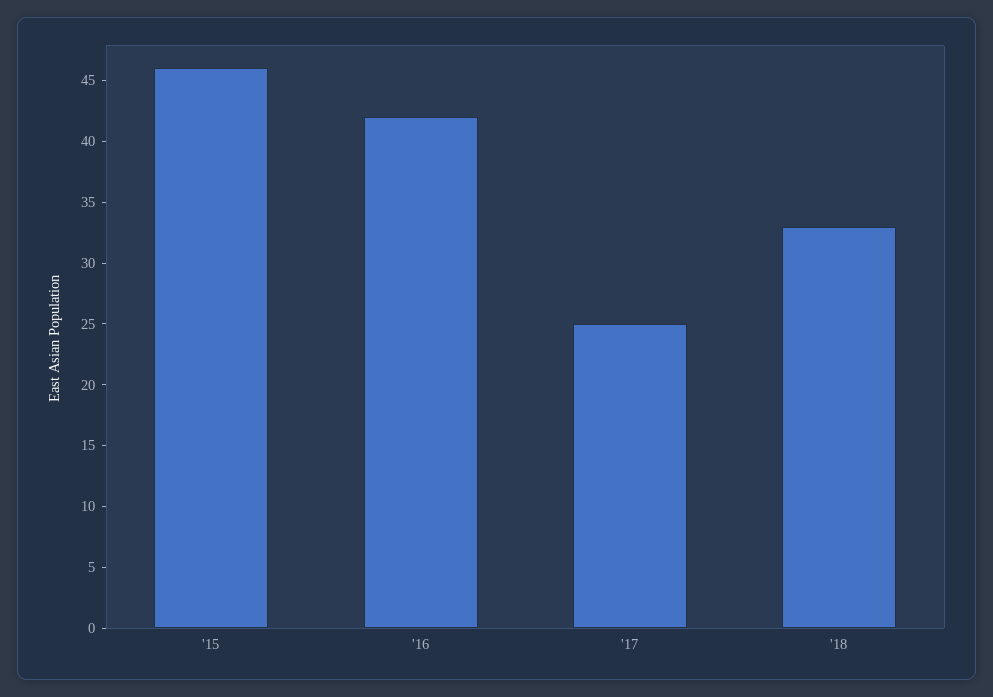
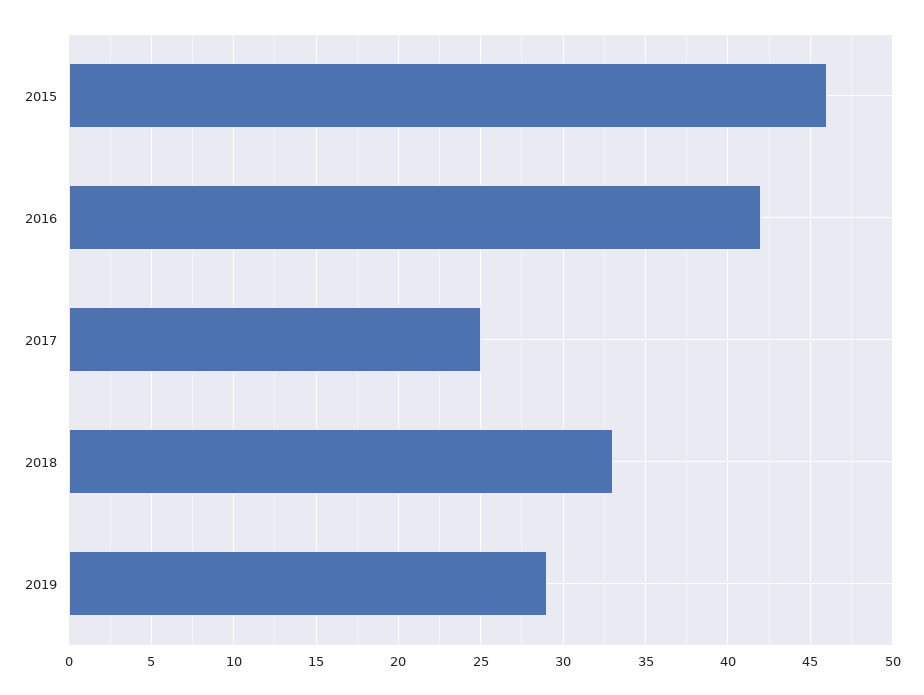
2019: none -> 29

